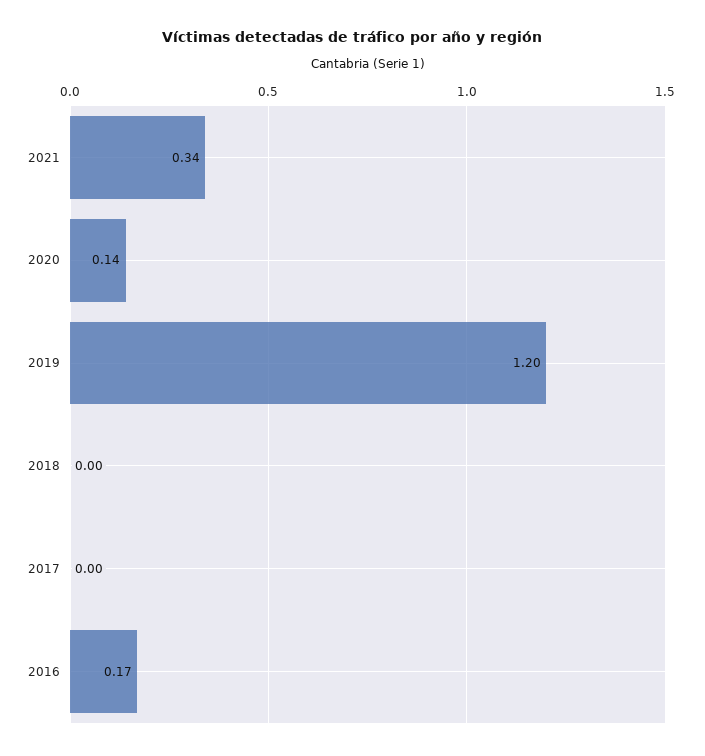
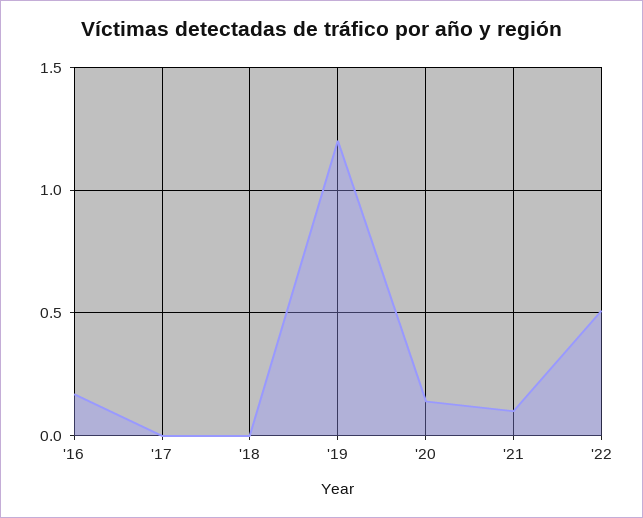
2021: 0.34 -> 0.1
'22: none -> 0.5

